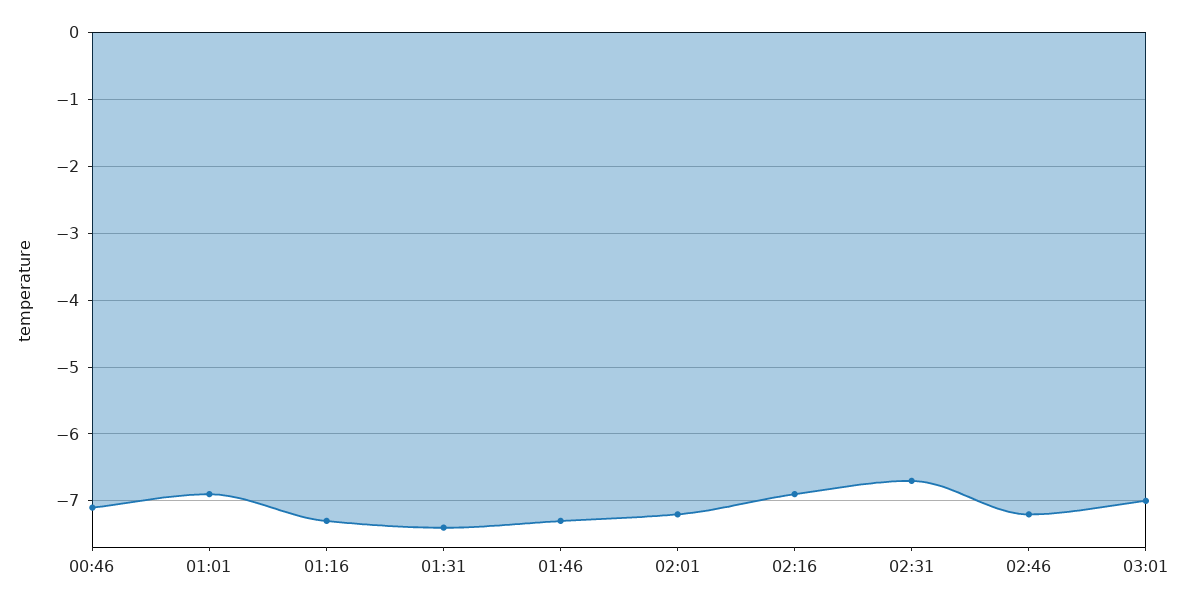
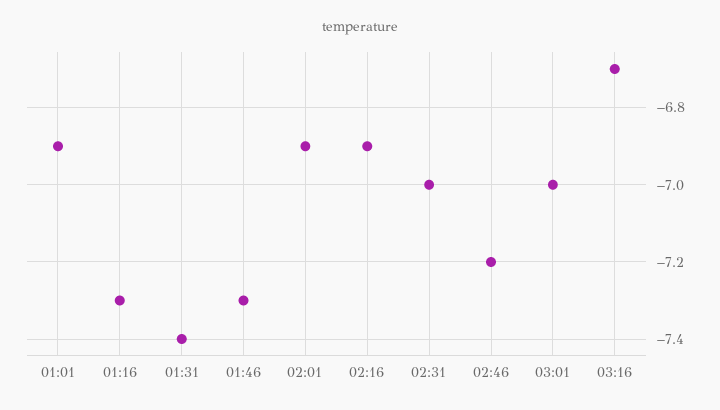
00:46: -7.1 -> none
02:01: -7.2 -> -6.9
02:31: -6.7 -> -7
03:16: none -> -6.7

